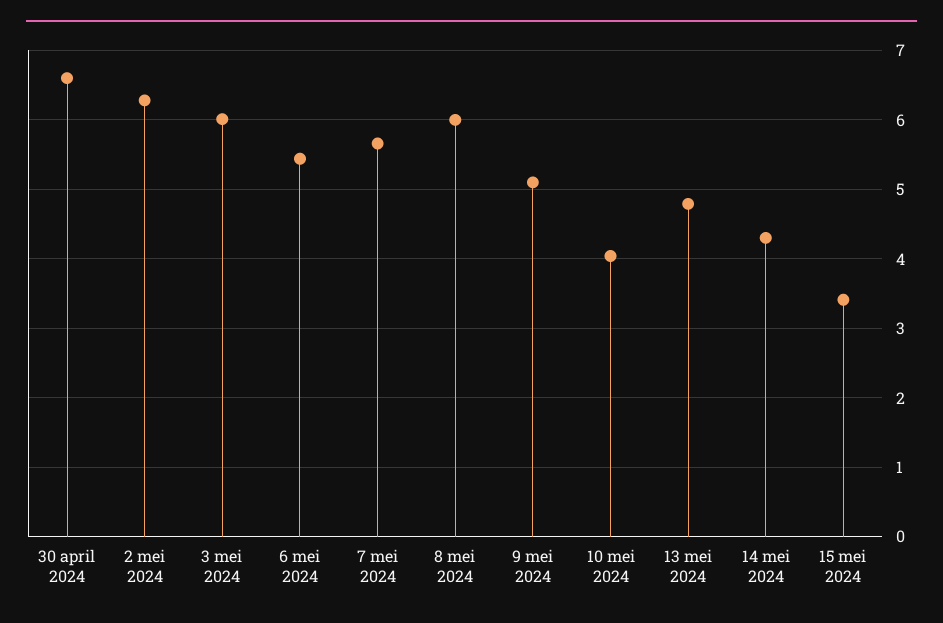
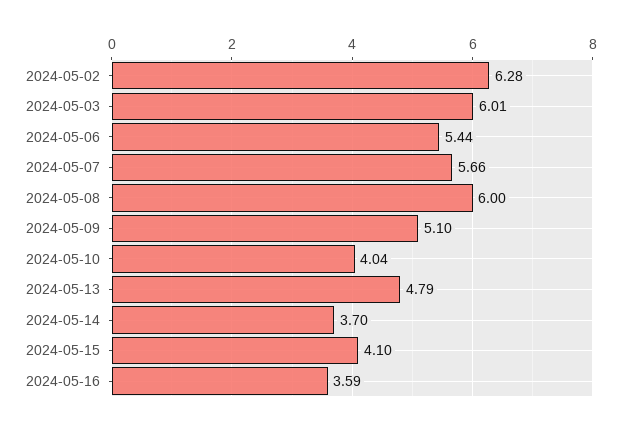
30 april 2024: 6.6 -> none
14 mei 2024: 4.3 -> 3.7
15 mei 2024: 3.4 -> 4.1
2024-05-16: none -> 3.59

